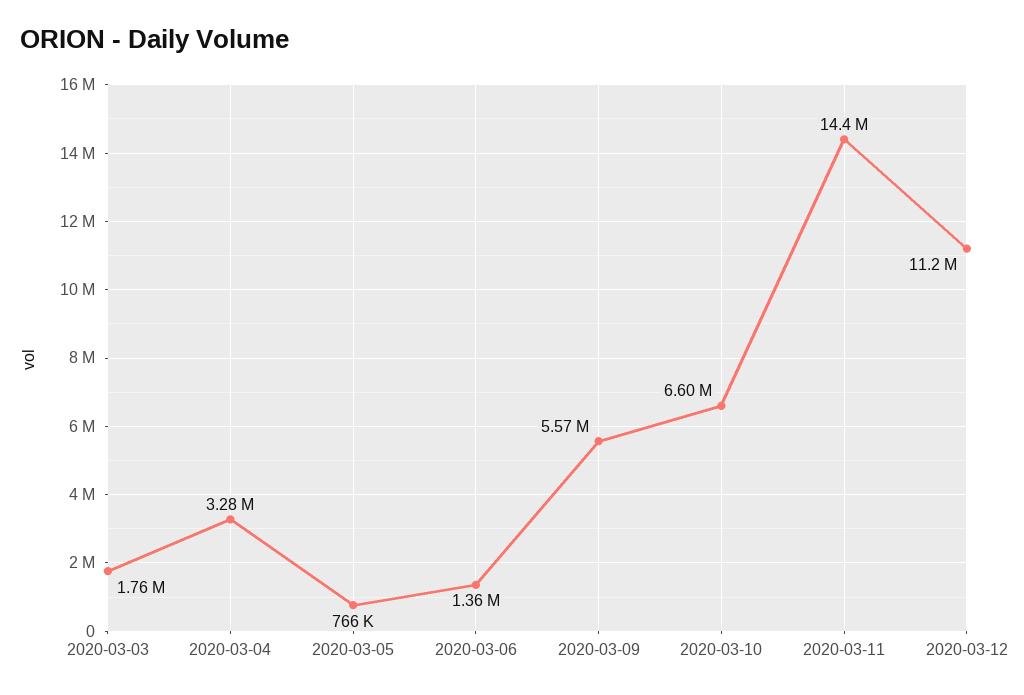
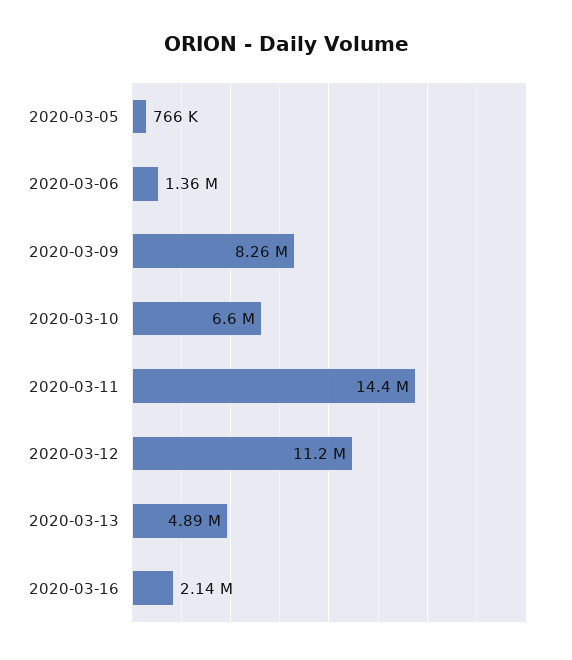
2020-03-03: 1760000 -> none
2020-03-04: 3280000 -> none
2020-03-09: 5570000 -> 8260000
2020-03-13: none -> 4890000
2020-03-16: none -> 2140000

